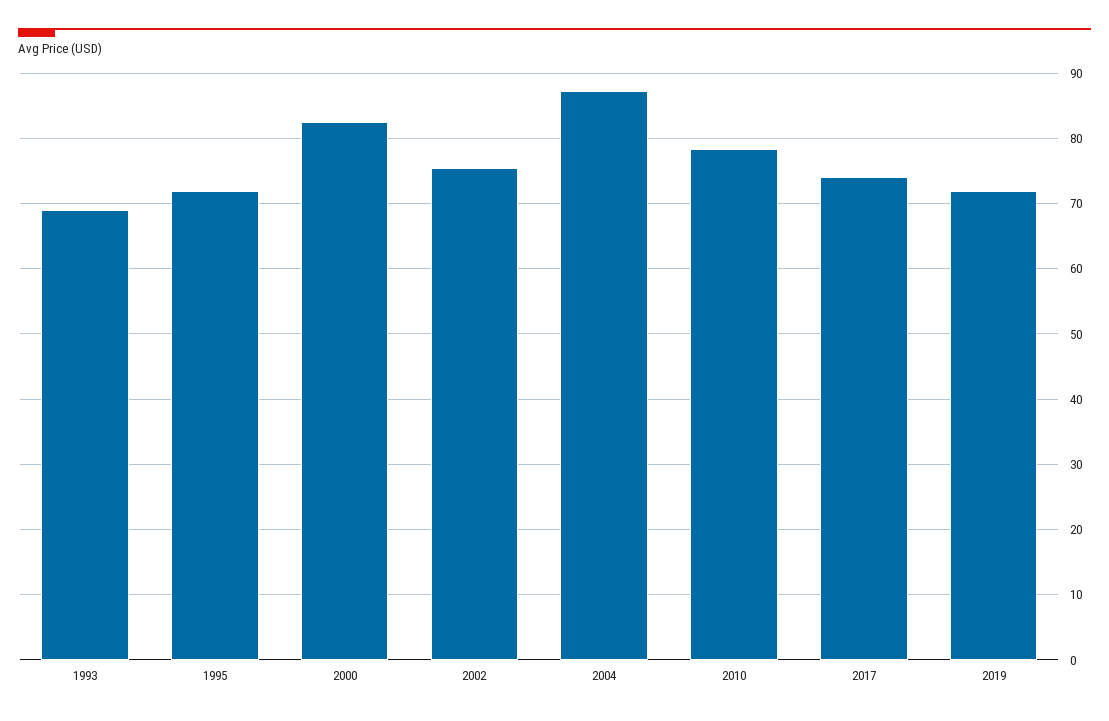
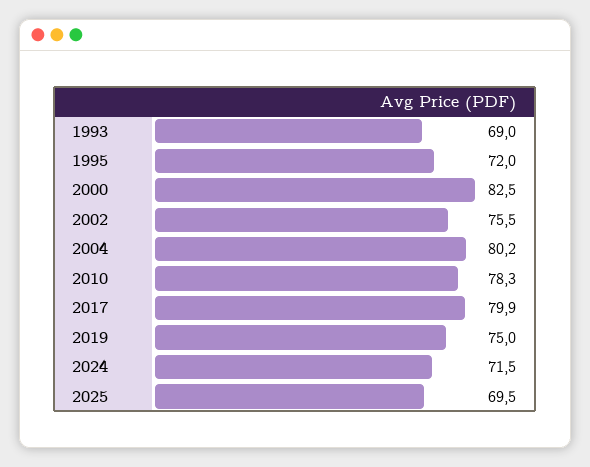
2004: 87 -> 80.2
2017: 74 -> 79.9
2019: 72 -> 75
2024: none -> 71.5
2025: none -> 69.5

